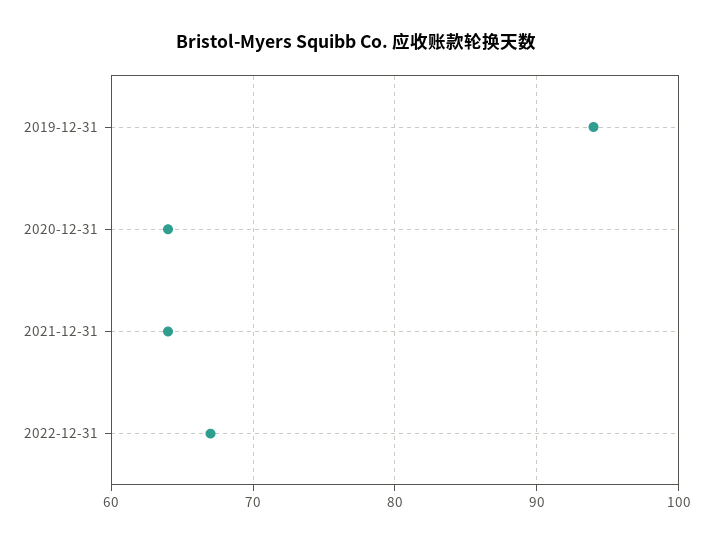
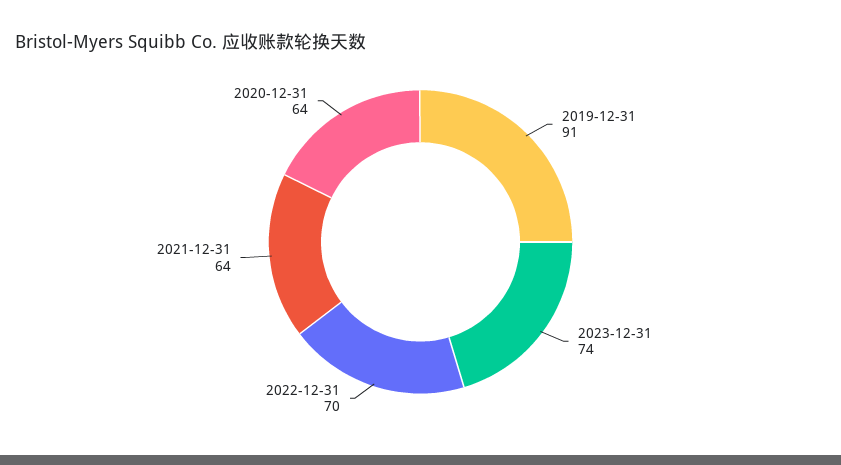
2019-12-31: 94 -> 91
2022-12-31: 67 -> 70
2023-12-31: none -> 74

